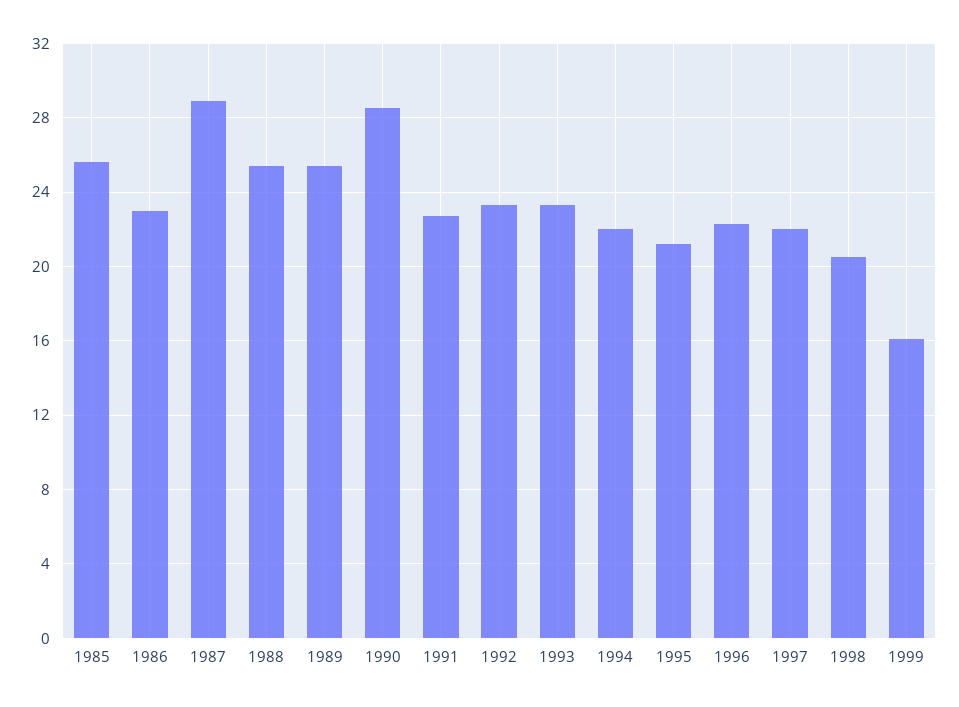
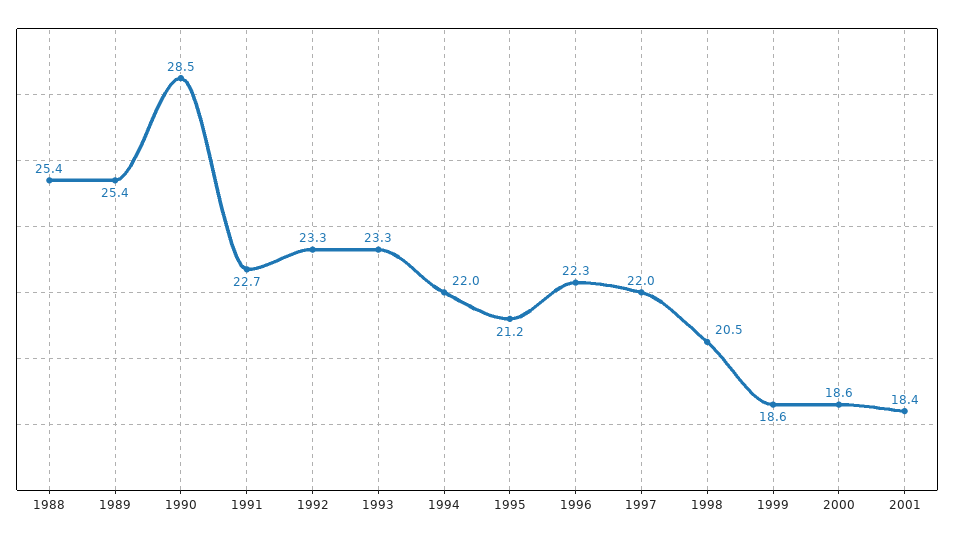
1985: 25.5 -> none
1986: 23 -> none
1987: 29 -> none
1999: 16 -> 18.6
2000: none -> 18.6
2001: none -> 18.4

